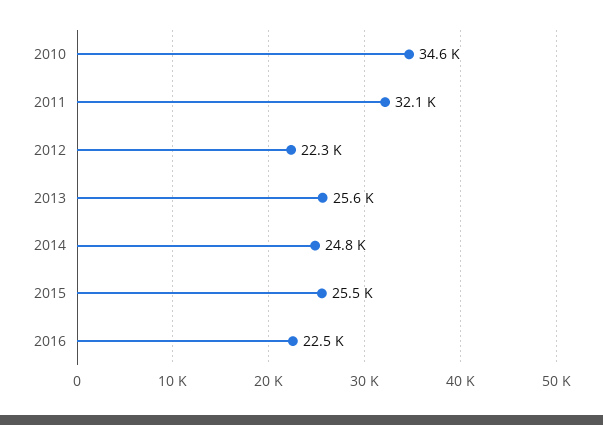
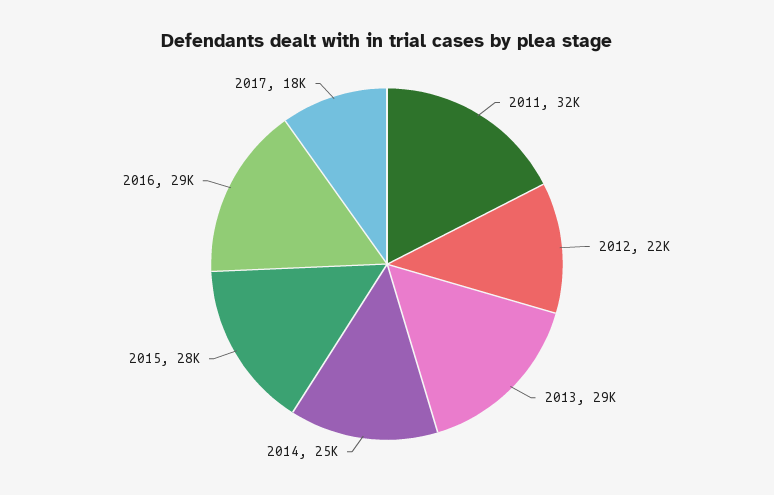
2010: 34600 -> none
2013: 25600 -> 29000
2015: 25500 -> 28000
2016: 22500 -> 29000
2017: none -> 18000

